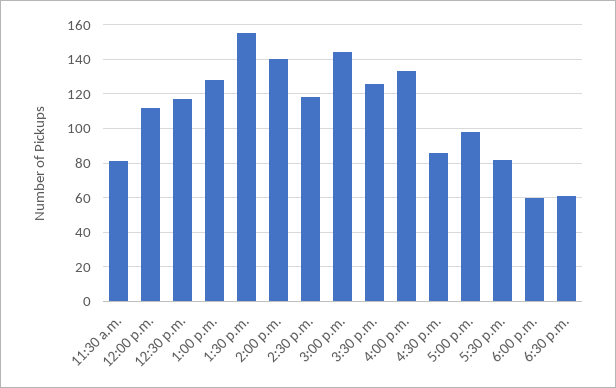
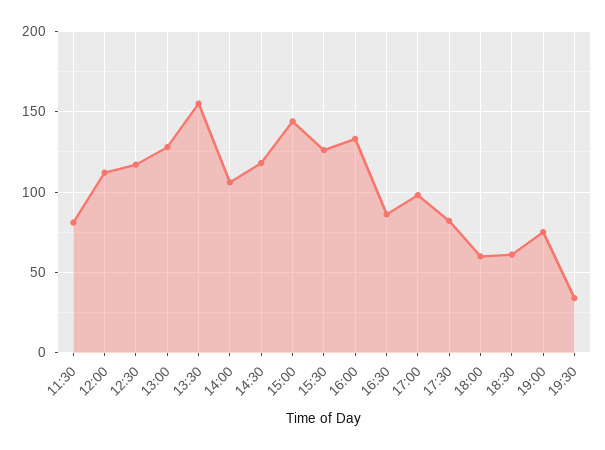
2:00 p.m.: 140 -> 105
19:00: none -> 75
19:30: none -> 35

